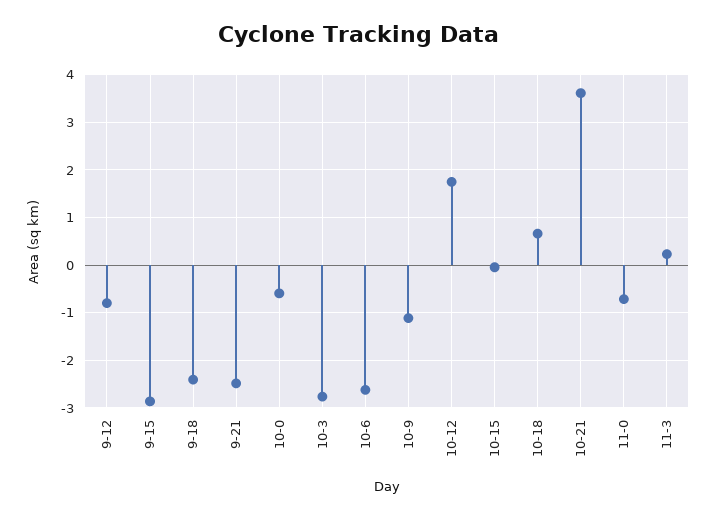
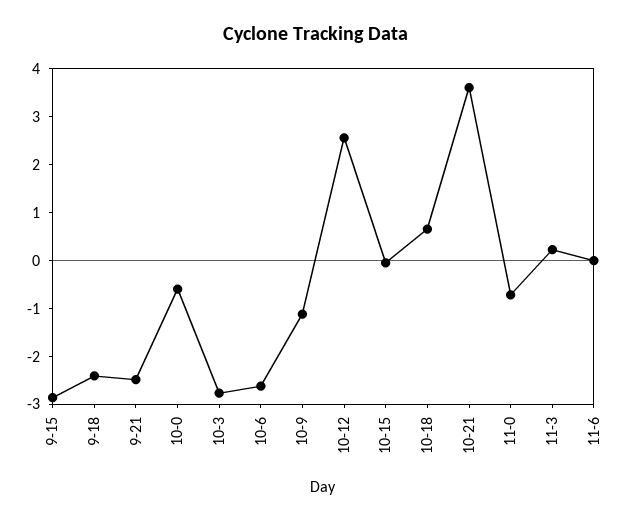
9-12: -0.8 -> none
10-12: 1.8 -> 2.6
11-6: none -> 0

